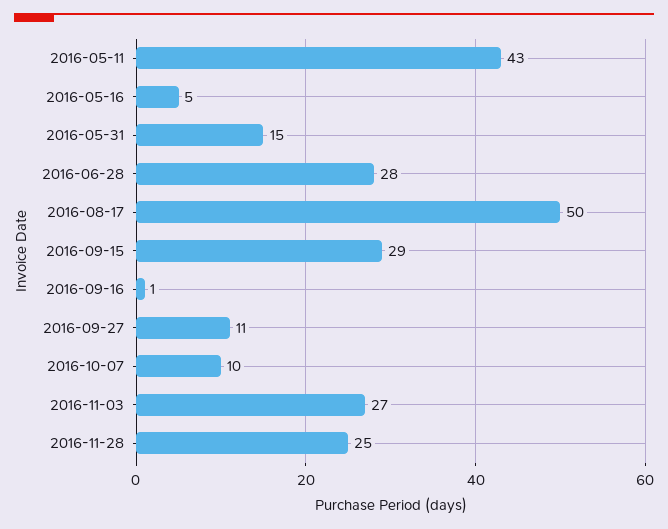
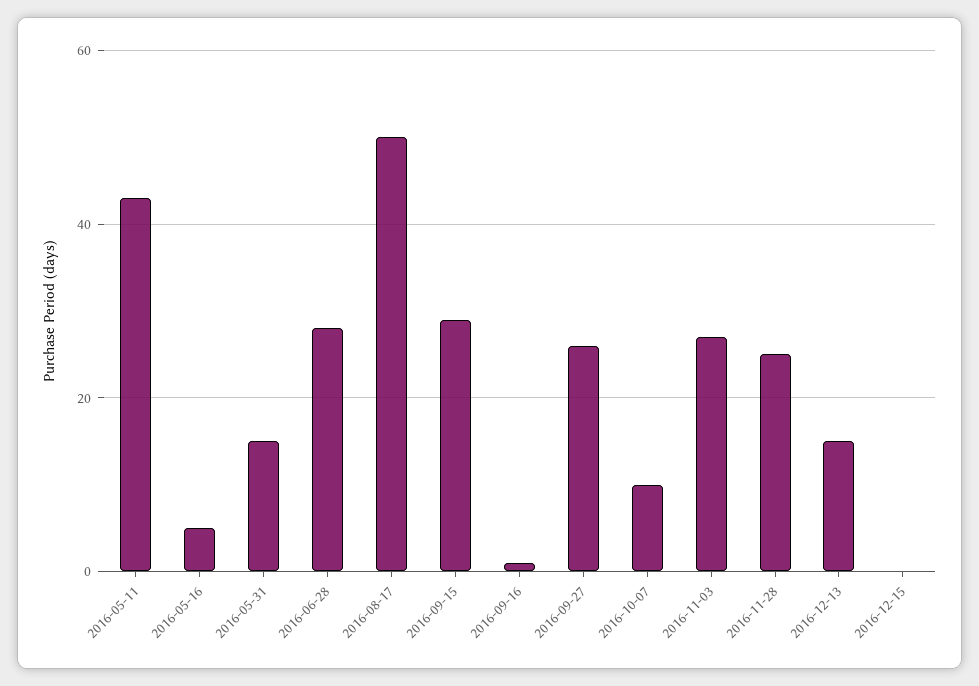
2016-09-27: 11 -> 25
2016-12-13: none -> 15
2016-12-15: none -> 0

